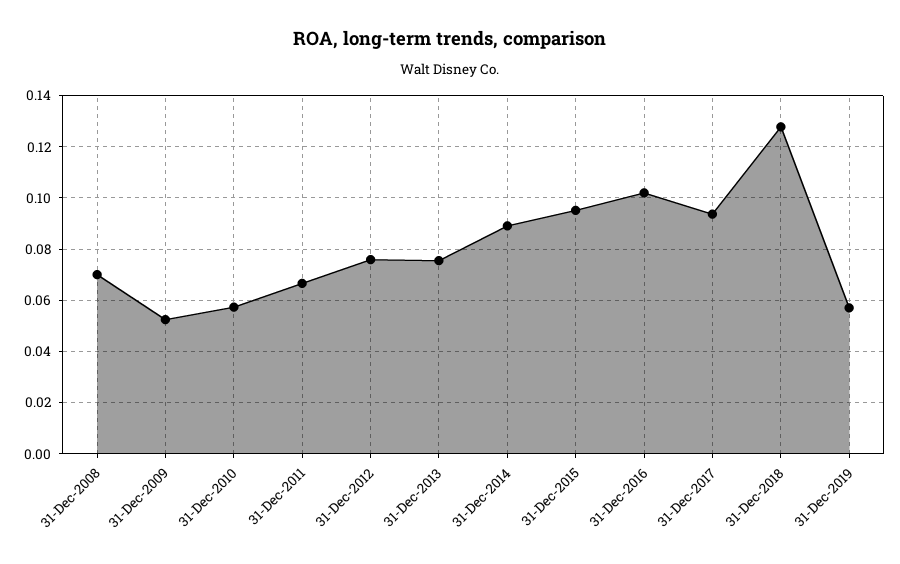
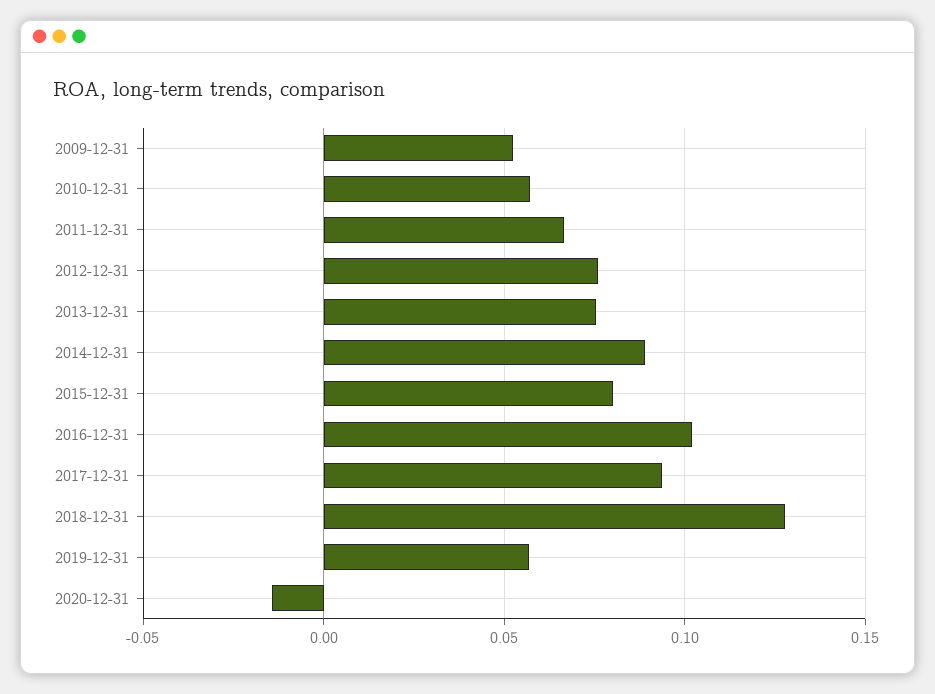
31-Dec-2008: 0.07 -> none
31-Dec-2015: 0.095 -> 0.08
2020-12-31: none -> -0.015

